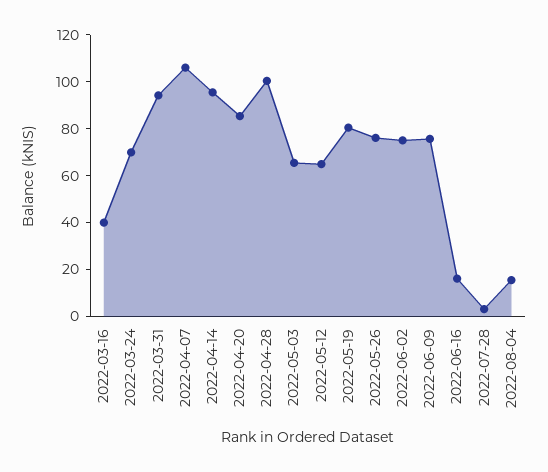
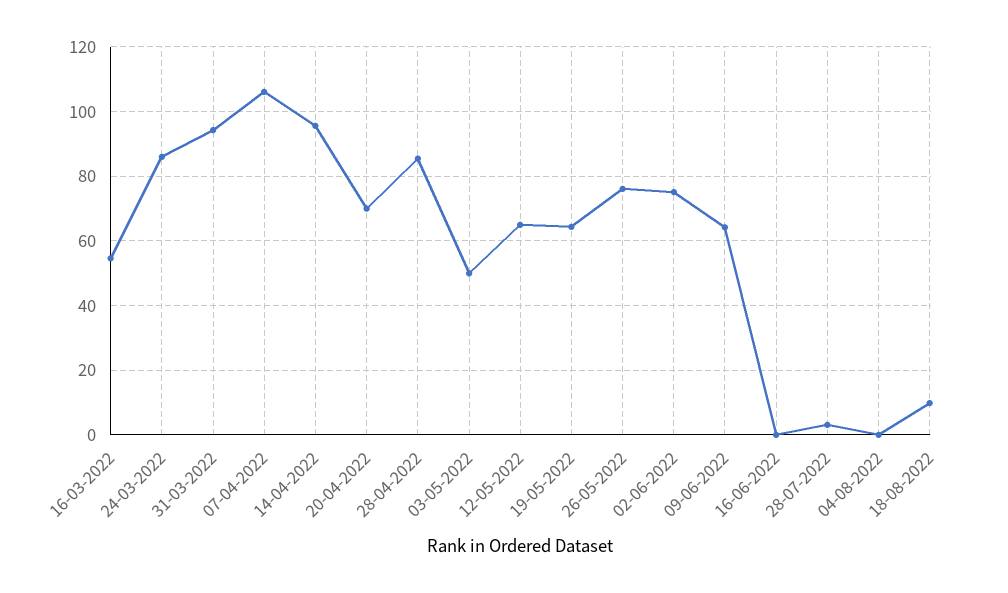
2022-03-16: 40 -> 54
2022-03-24: 70 -> 86
2022-04-20: 85 -> 70
2022-04-28: 100 -> 86
2022-05-03: 65 -> 50
2022-05-19: 80 -> 64
2022-06-09: 75 -> 64
2022-06-16: 15 -> 0
2022-08-04: 15 -> 0
18-08-2022: none -> 10

